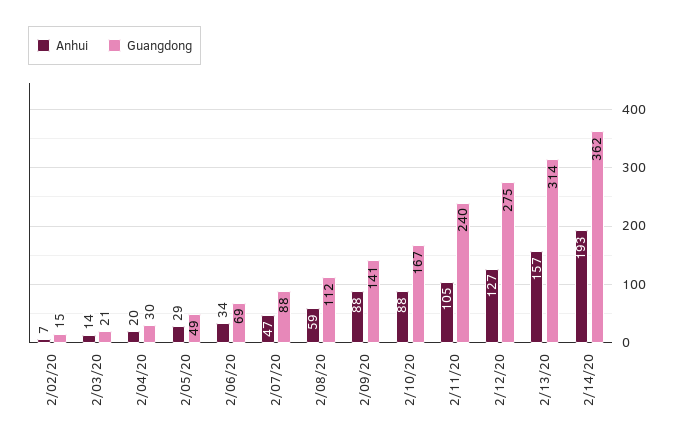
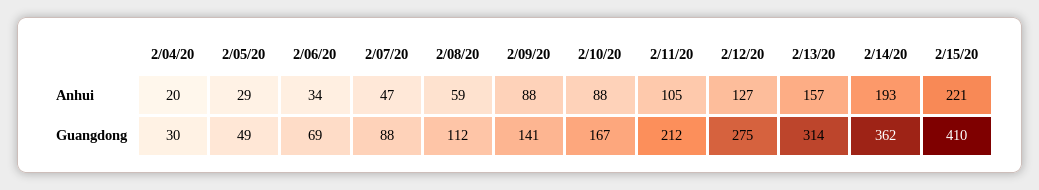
Anhui, 2/02/20: 7 -> none
Guangdong, 2/02/20: 15 -> none
Anhui, 2/03/20: 14 -> none
Guangdong, 2/03/20: 21 -> none
Guangdong, 2/11/20: 240 -> 212
Anhui, 2/15/20: none -> 221
Guangdong, 2/15/20: none -> 410

